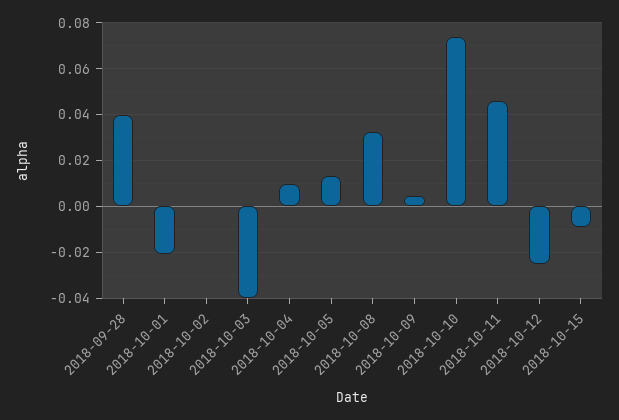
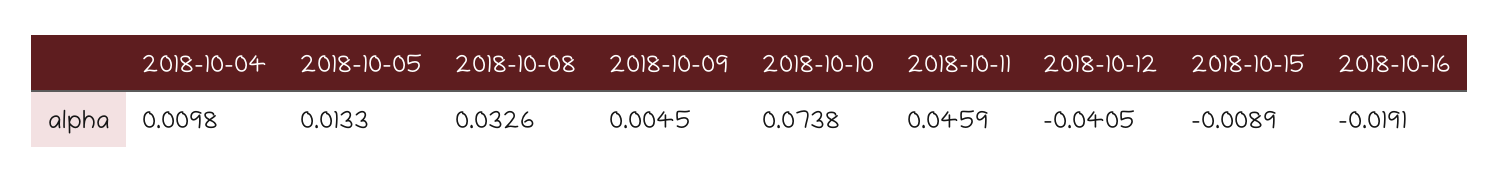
2018-09-28: 0.04 -> none
2018-10-01: -0.02 -> none
2018-10-02: 0 -> none
2018-10-03: -0.04 -> none
2018-10-12: -0.025 -> -0.0405
2018-10-16: none -> -0.0191

